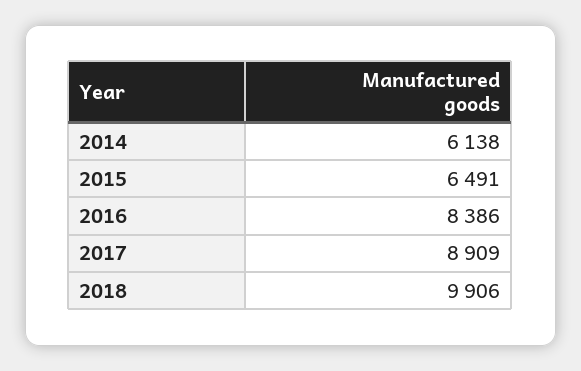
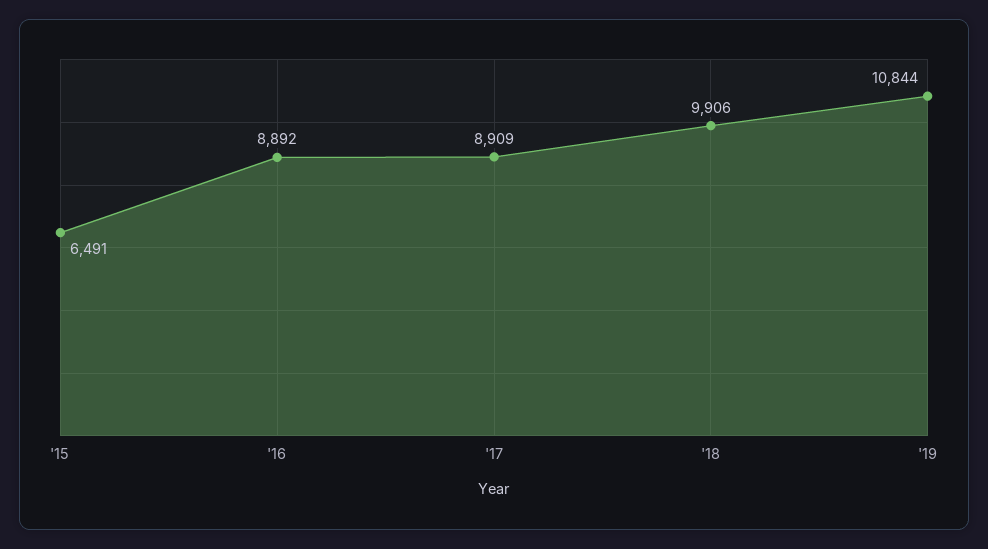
2014: 6138 -> none
2016: 8386 -> 8892
'19: none -> 10844

